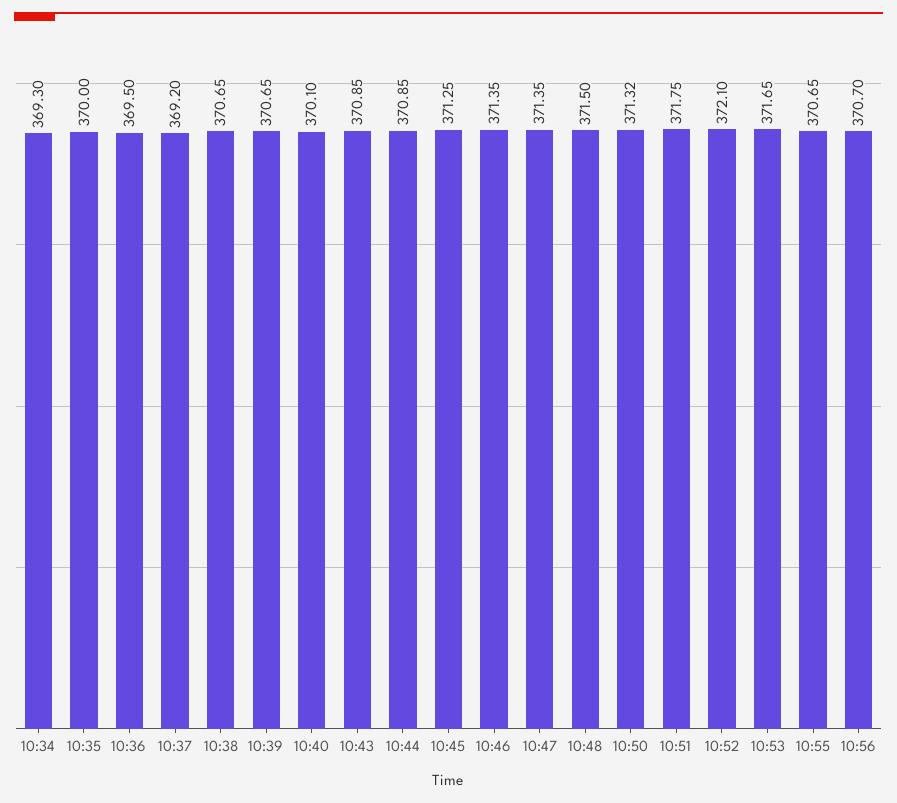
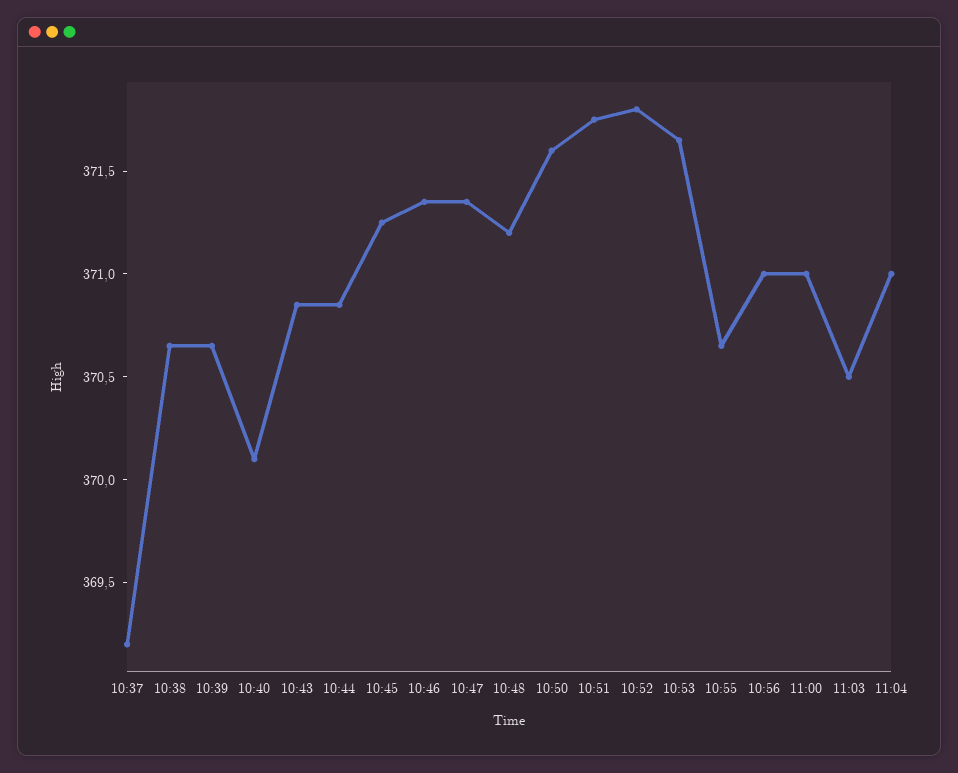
10:34: 369.3 -> none
10:35: 370 -> none
10:36: 369.5 -> none
10:48: 371.5 -> 371.2
10:50: 371.32 -> 371.6
10:52: 372.1 -> 371.8
10:56: 370.7 -> 371
11:00: none -> 371
11:03: none -> 370.5
11:04: none -> 371

